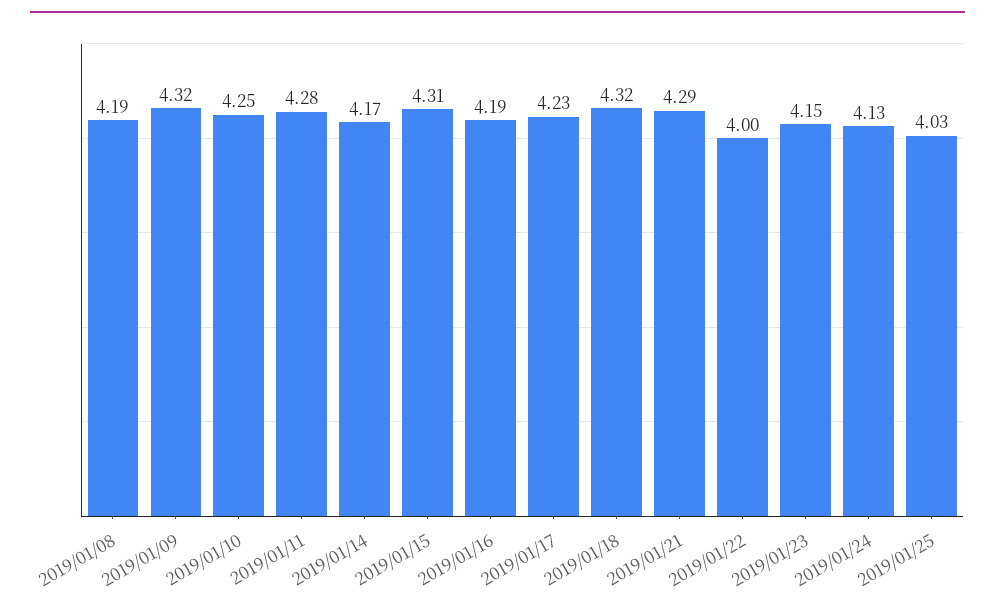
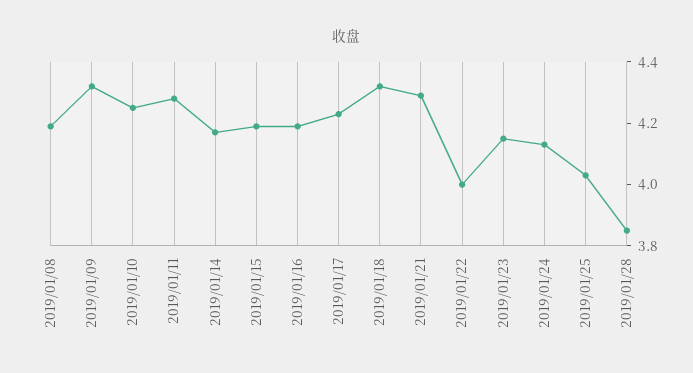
2019/01/15: 4.31 -> 4.2
2019/01/28: none -> 3.85

